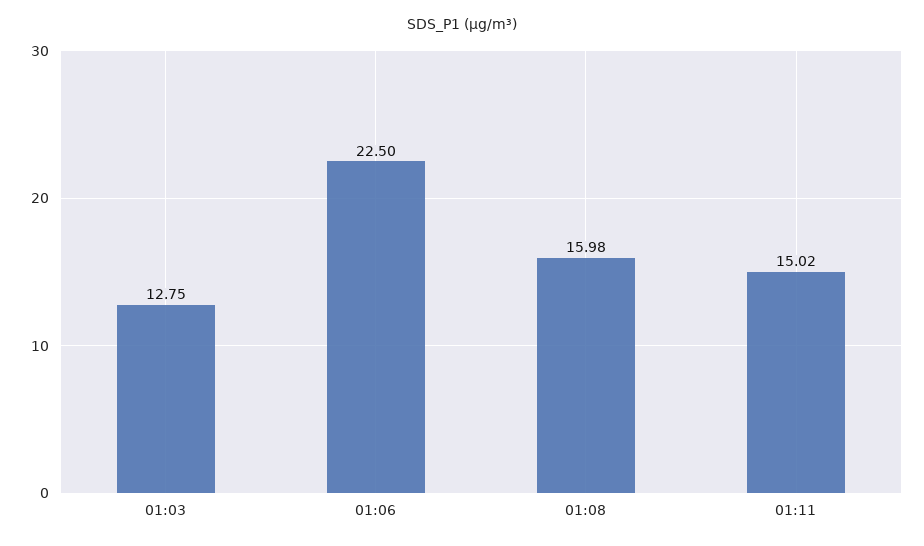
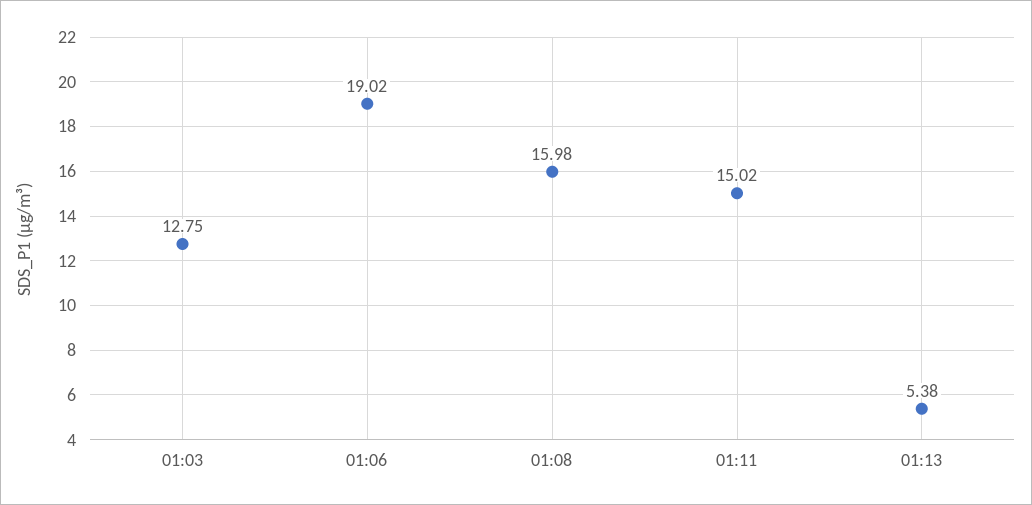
01:06: 22.5 -> 19.02
01:13: none -> 5.38

